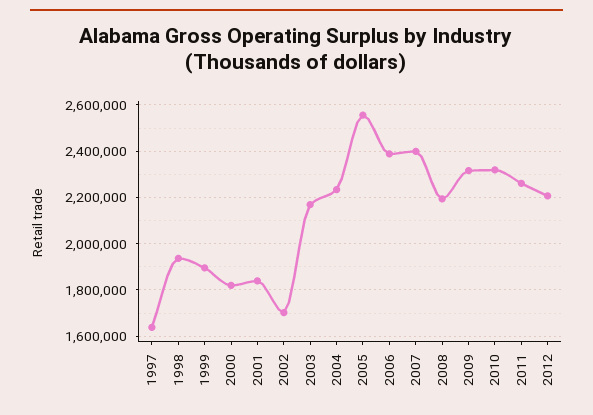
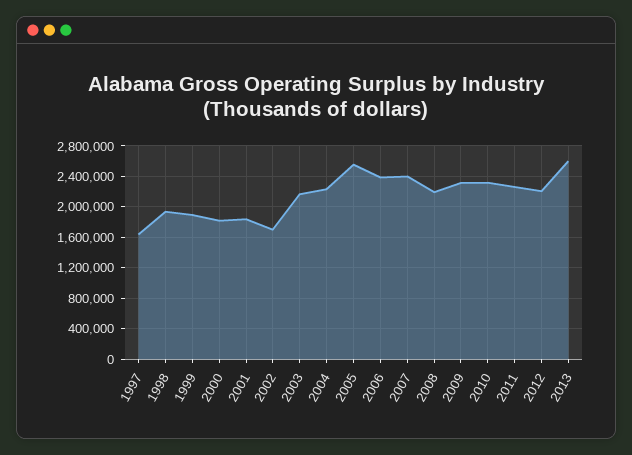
2013: none -> 2600000

